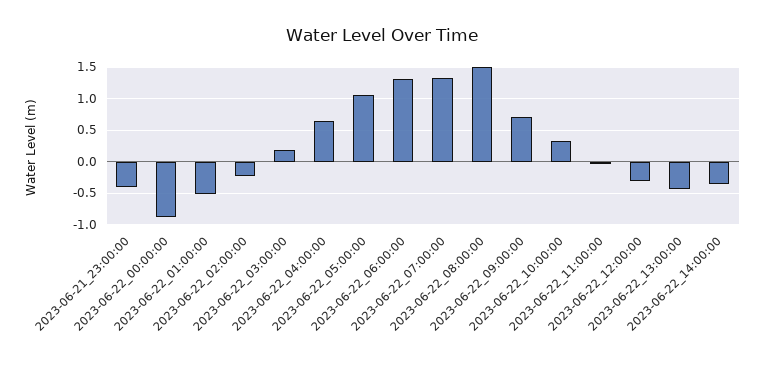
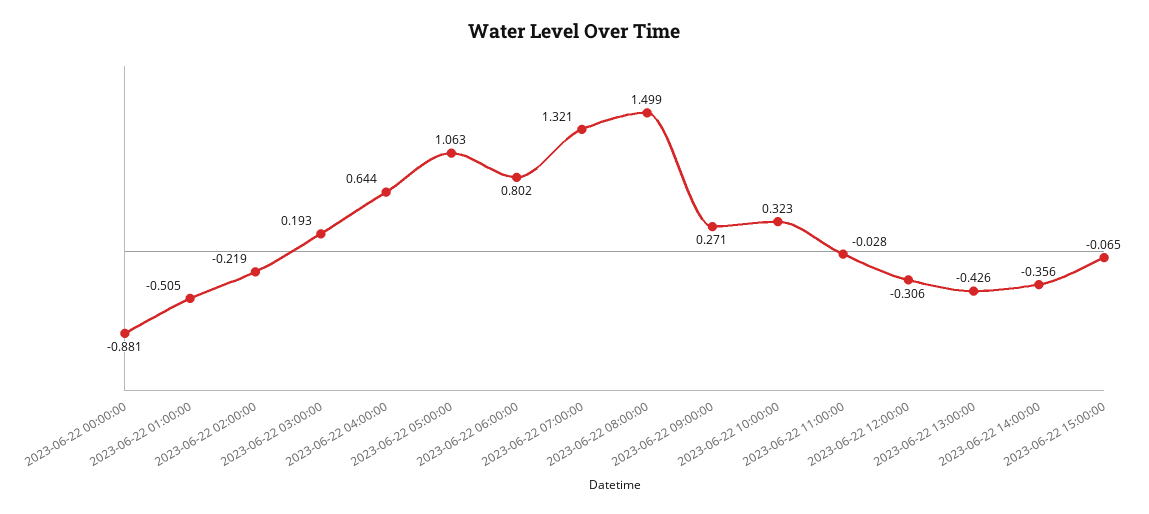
2023-06-21_23:00:00: -0.4 -> none
2023-06-22_06:00:00: 1.3 -> 0.802
2023-06-22_09:00:00: 0.7 -> 0.271
2023-06-22 15:00:00: none -> -0.065

